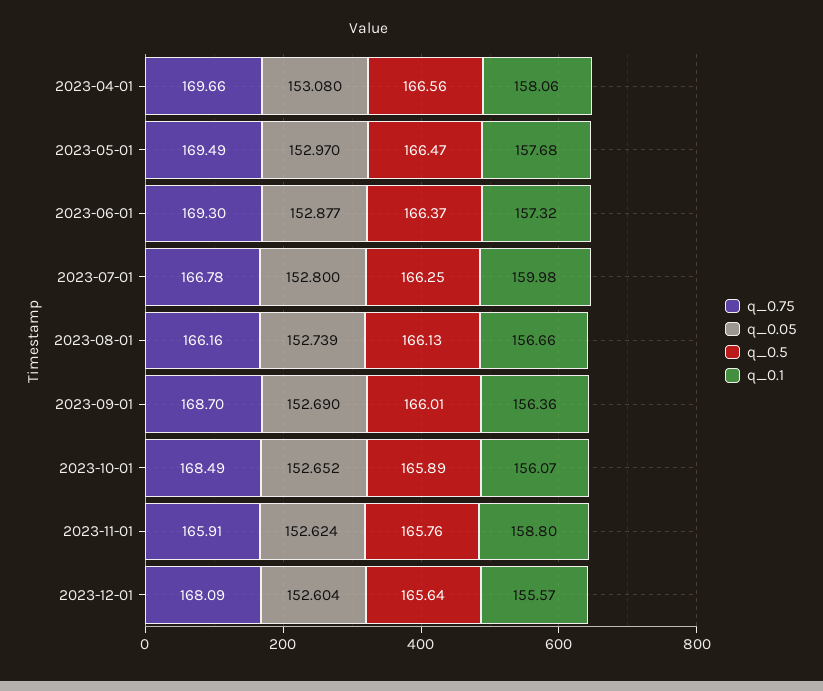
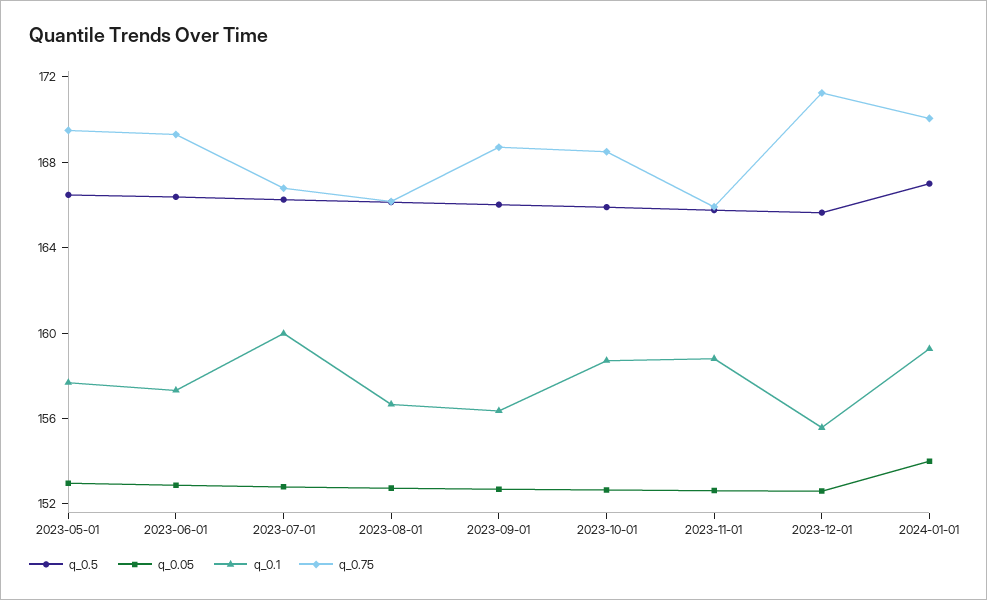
q_0.75, 2023-04-01: 169.66 -> none
q_0.05, 2023-04-01: 153.08 -> none
q_0.5, 2023-04-01: 166.56 -> none
q_0.1, 2023-04-01: 158.06 -> none
q_0.1, 2023-10-01: 156.07 -> 159
q_0.75, 2023-12-01: 168.09 -> 171
q_0.5, 2024-01-01: none -> 167
q_0.05, 2024-01-01: none -> 154
q_0.1, 2024-01-01: none -> 159
q_0.75, 2024-01-01: none -> 170

